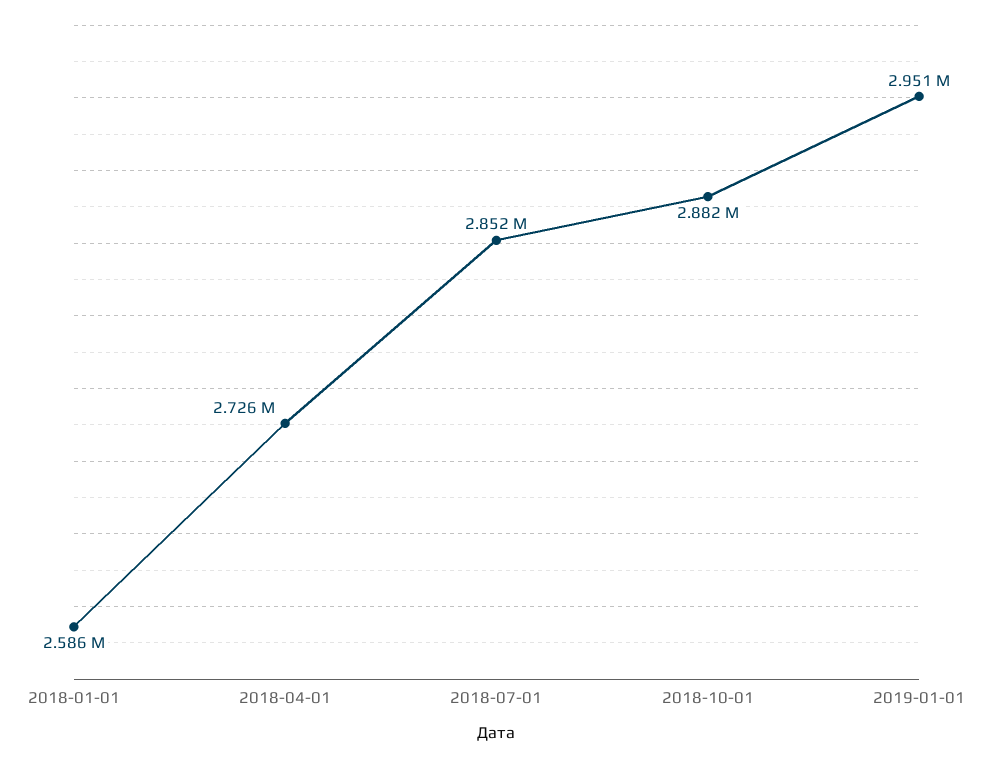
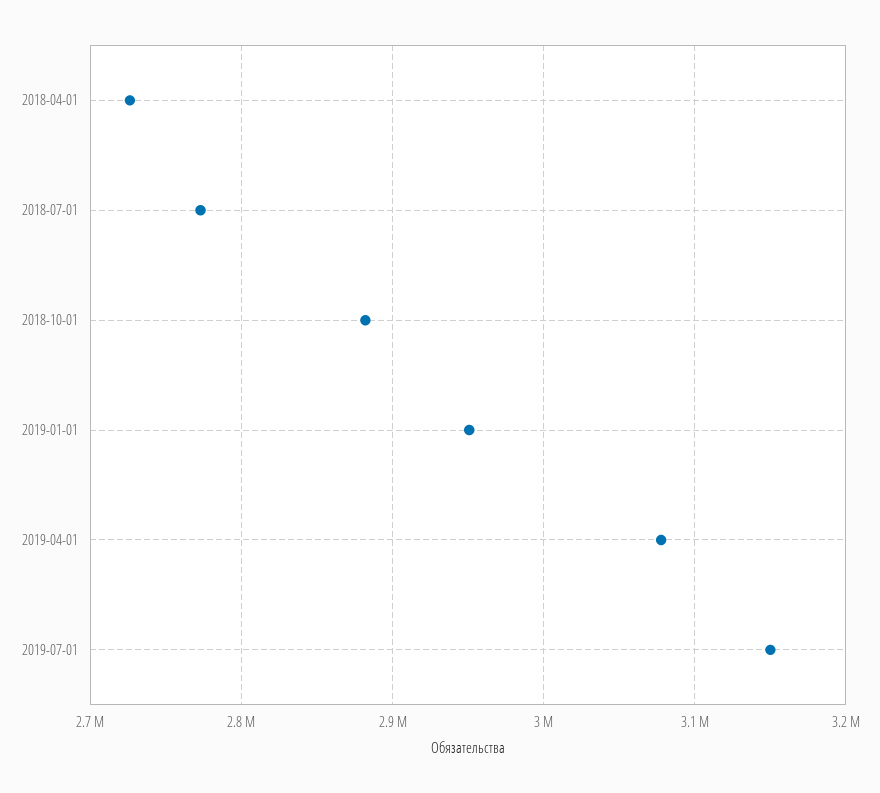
2018-01-01: 2586000 -> none
2018-07-01: 2852000 -> 2770000
2019-04-01: none -> 3080000
2019-07-01: none -> 3150000

